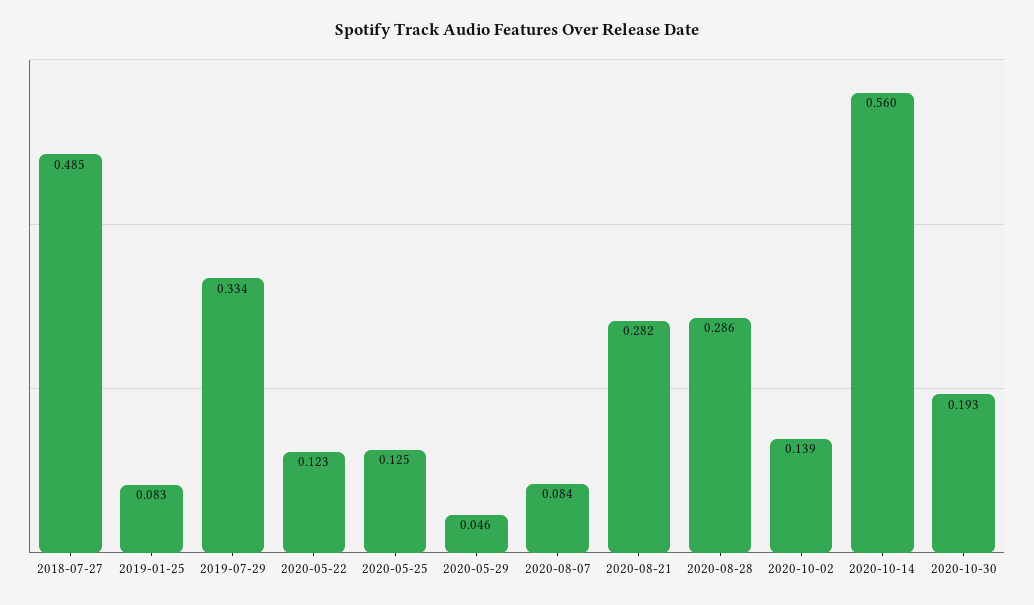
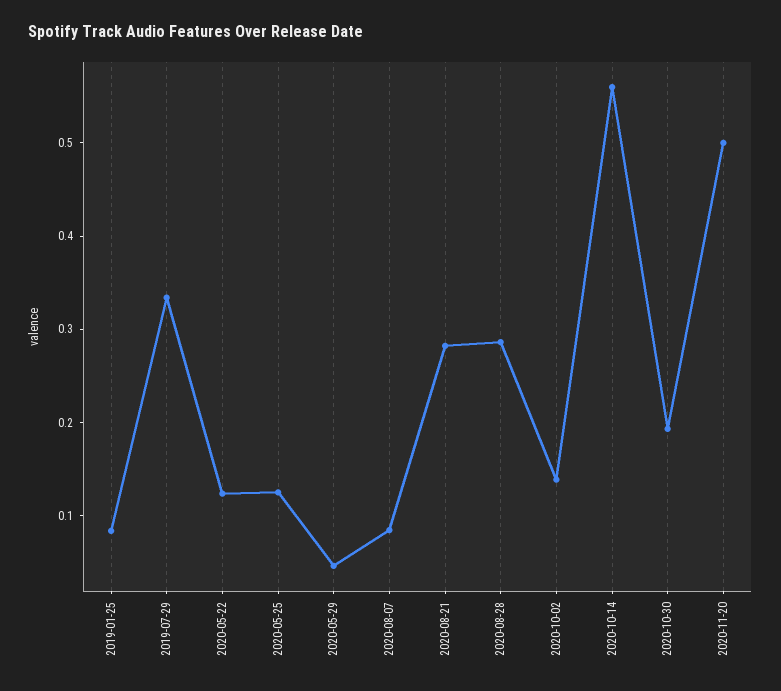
2018-07-27: 0.485 -> none
2020-11-20: none -> 0.5

